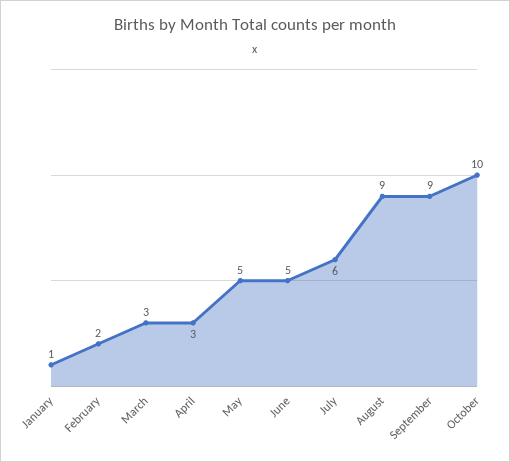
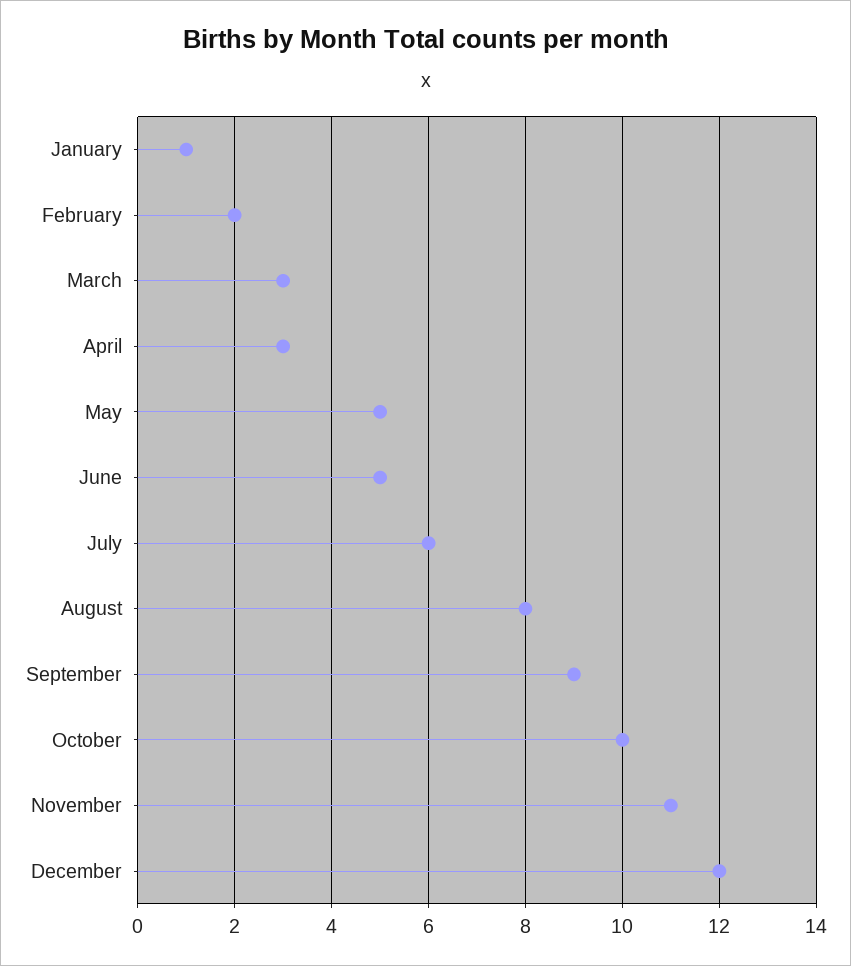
August: 9 -> 8
November: none -> 11
December: none -> 12

